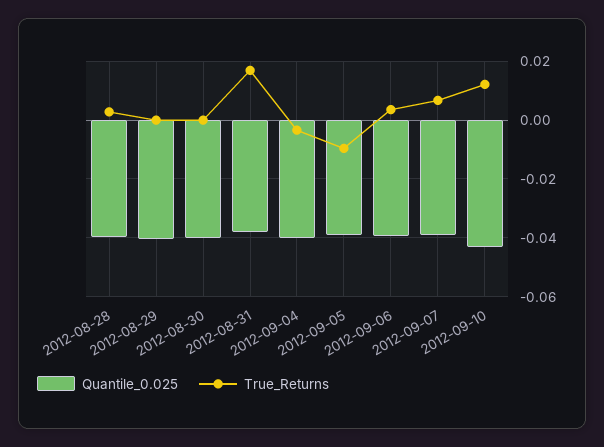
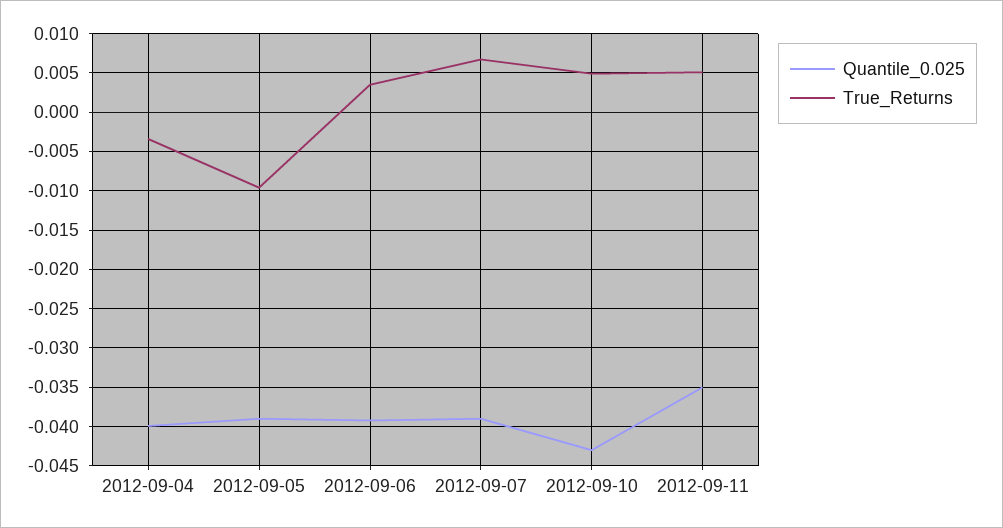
Quantile_0.025, 2012-08-28: -0.04 -> none
True_Returns, 2012-08-28: 0.0025 -> none
Quantile_0.025, 2012-08-29: -0.04 -> none
True_Returns, 2012-08-29: 0 -> none
Quantile_0.025, 2012-08-30: -0.04 -> none
True_Returns, 2012-08-30: 0 -> none
Quantile_0.025, 2012-08-31: -0.0375 -> none
True_Returns, 2012-08-31: 0.0175 -> none
True_Returns, 2012-09-10: 0.0125 -> 0.005
Quantile_0.025, 2012-09-11: none -> -0.035
True_Returns, 2012-09-11: none -> 0.005

